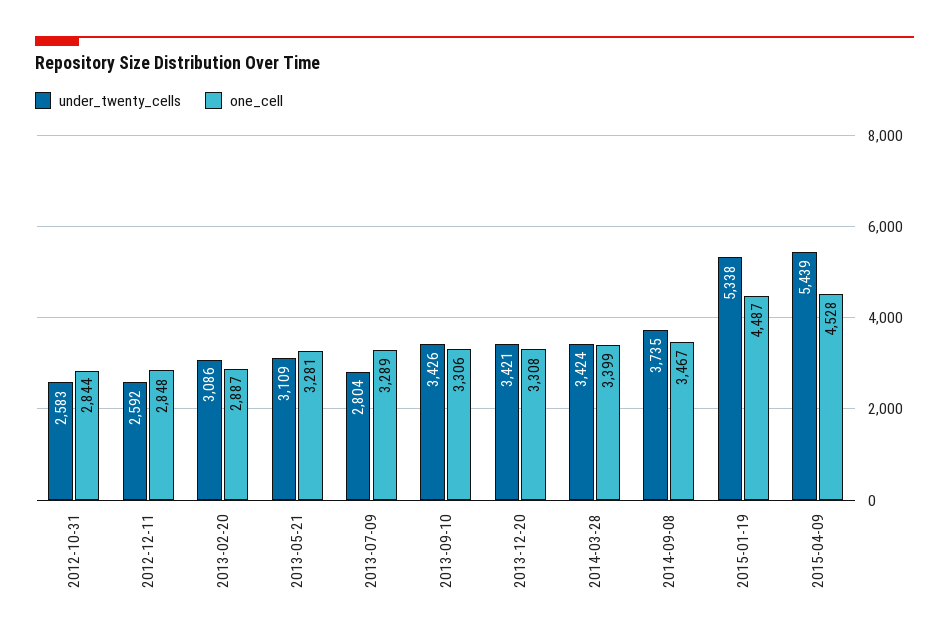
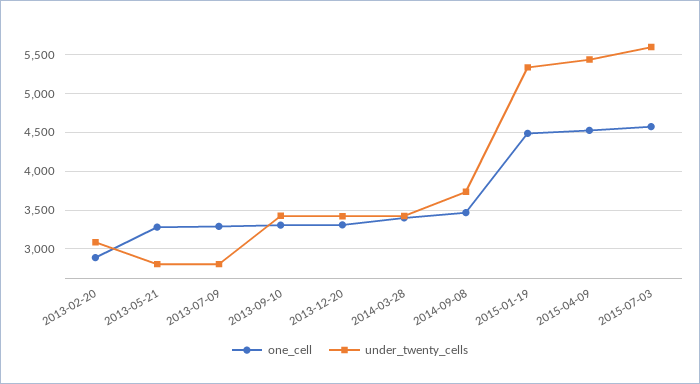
under_twenty_cells, 2012-10-31: 2583 -> none
one_cell, 2012-10-31: 2844 -> none
under_twenty_cells, 2012-12-11: 2592 -> none
one_cell, 2012-12-11: 2848 -> none
under_twenty_cells, 2013-05-21: 3109 -> 2800
one_cell, 2015-07-03: none -> 4600
under_twenty_cells, 2015-07-03: none -> 5600

